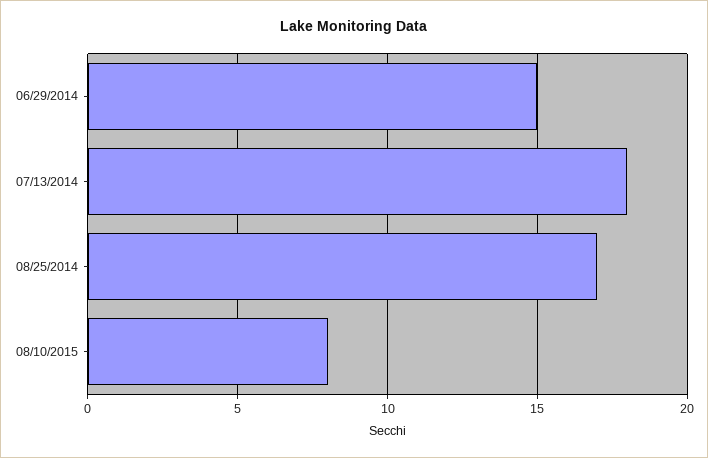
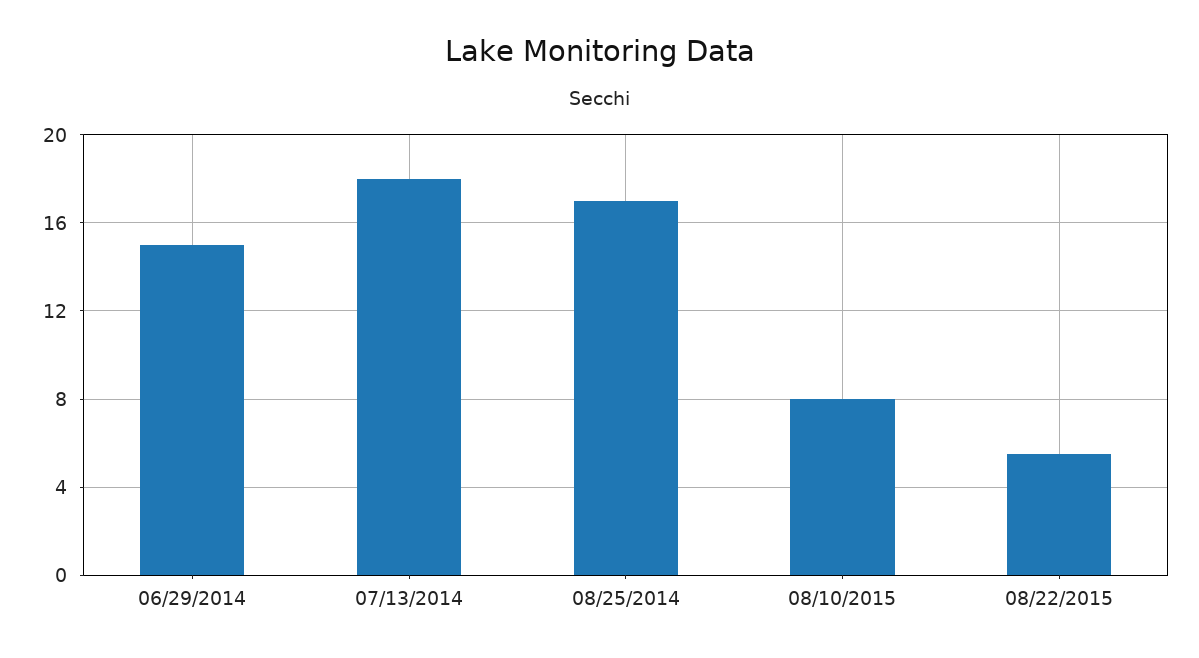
08/22/2015: none -> 5.5

